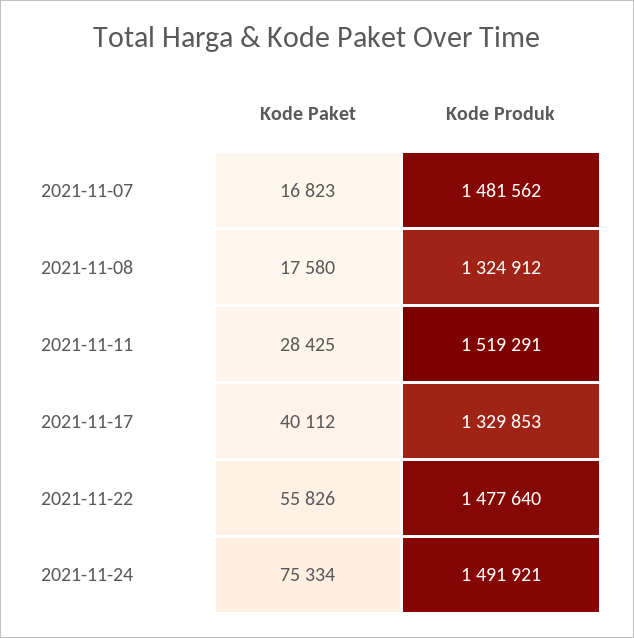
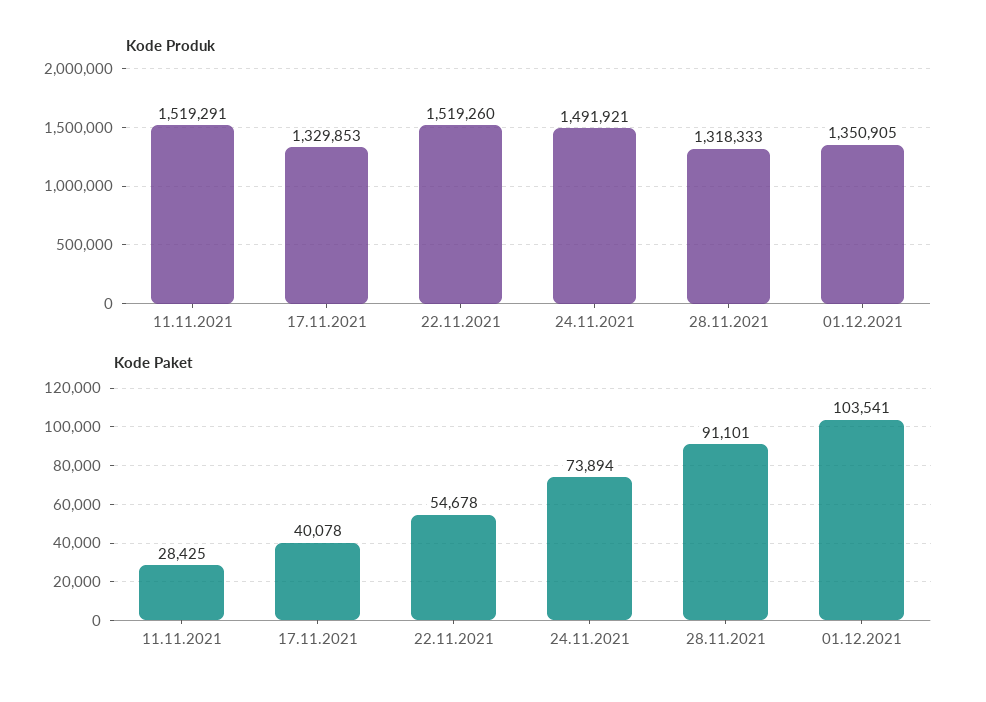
Kode Paket, 2021-11-07: 16823 -> none
Kode Produk, 2021-11-07: 1481562 -> none
Kode Paket, 2021-11-08: 17580 -> none
Kode Produk, 2021-11-08: 1324912 -> none
Kode Paket, 2021-11-17: 40112 -> 40078
Kode Paket, 2021-11-22: 55826 -> 54678
Kode Produk, 2021-11-22: 1477640 -> 1519260
Kode Paket, 2021-11-24: 75334 -> 73894
Kode Produk, 28.11.2021: none -> 1318333
Kode Produk, 01.12.2021: none -> 1350905
Kode Paket, 28.11.2021: none -> 91101
Kode Paket, 01.12.2021: none -> 103541

